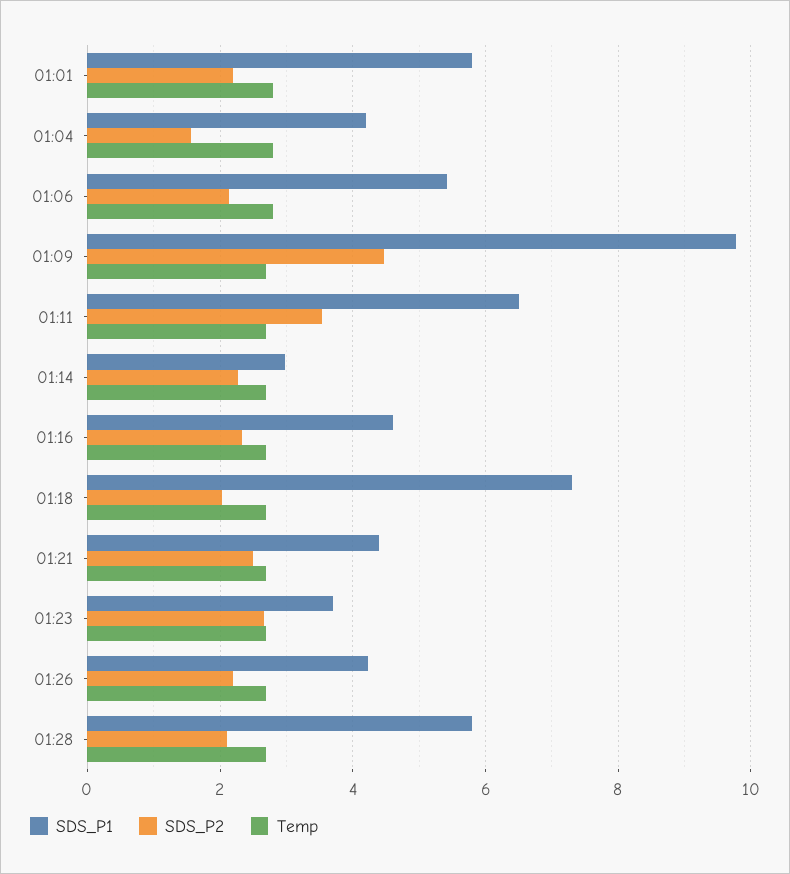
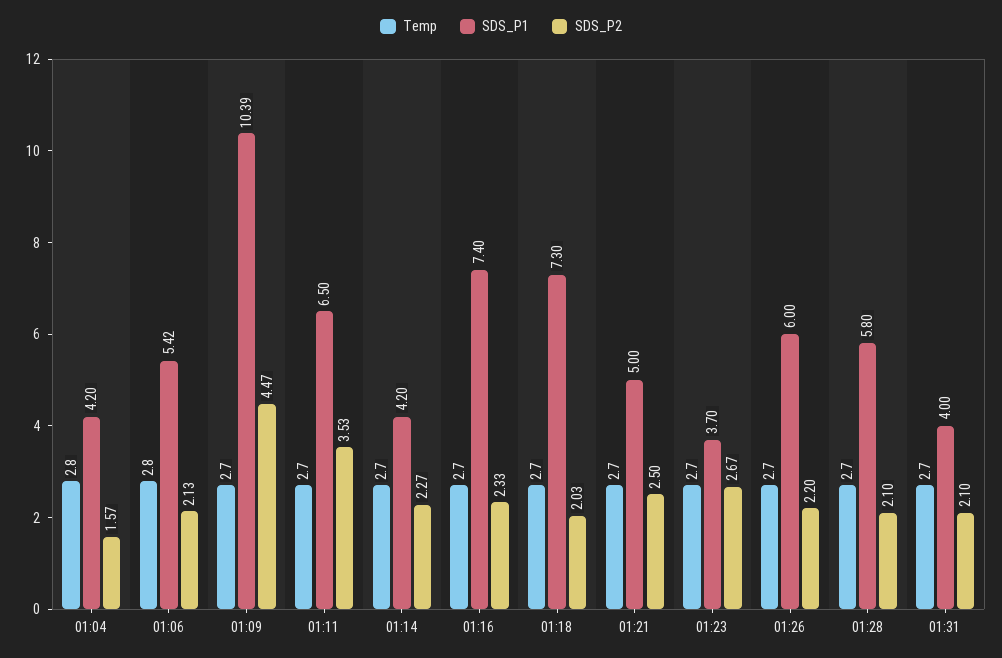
SDS_P1, 01:01: 5.8 -> none
SDS_P2, 01:01: 2.2 -> none
Temp, 01:01: 2.8 -> none
SDS_P1, 01:09: 9.8 -> 10.39
SDS_P1, 01:14: 3 -> 4.2
SDS_P1, 01:16: 4.6 -> 7.4
SDS_P1, 01:21: 4.4 -> 5
SDS_P1, 01:26: 4.2 -> 6
Temp, 01:31: none -> 2.7
SDS_P1, 01:31: none -> 4
SDS_P2, 01:31: none -> 2.1

